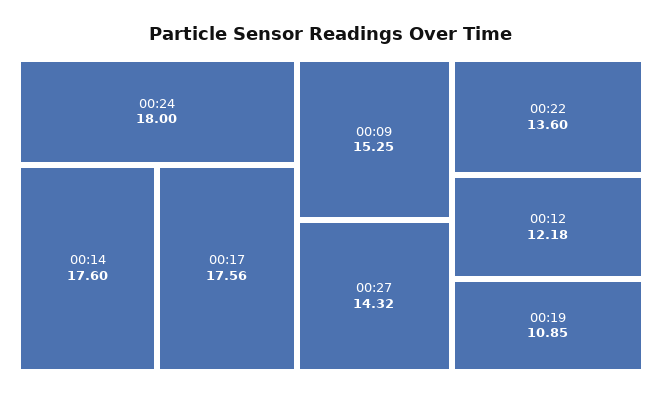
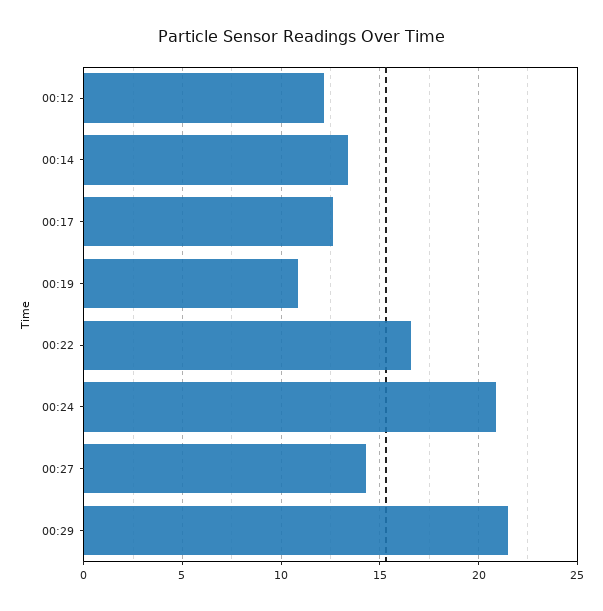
00:24: 18 -> 21
00:14: 17.6 -> 13.5
00:17: 17.56 -> 12.5
00:09: 15.25 -> none
00:22: 13.6 -> 16.5
00:29: none -> 21.5

